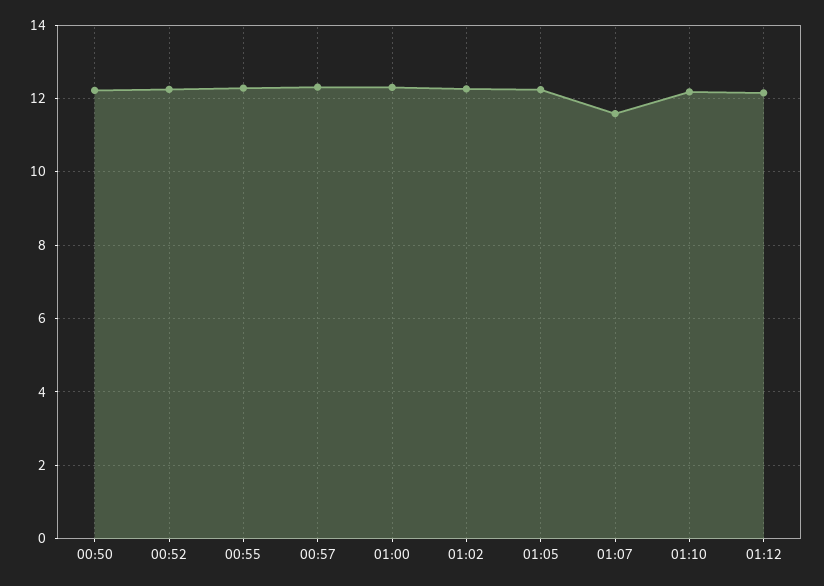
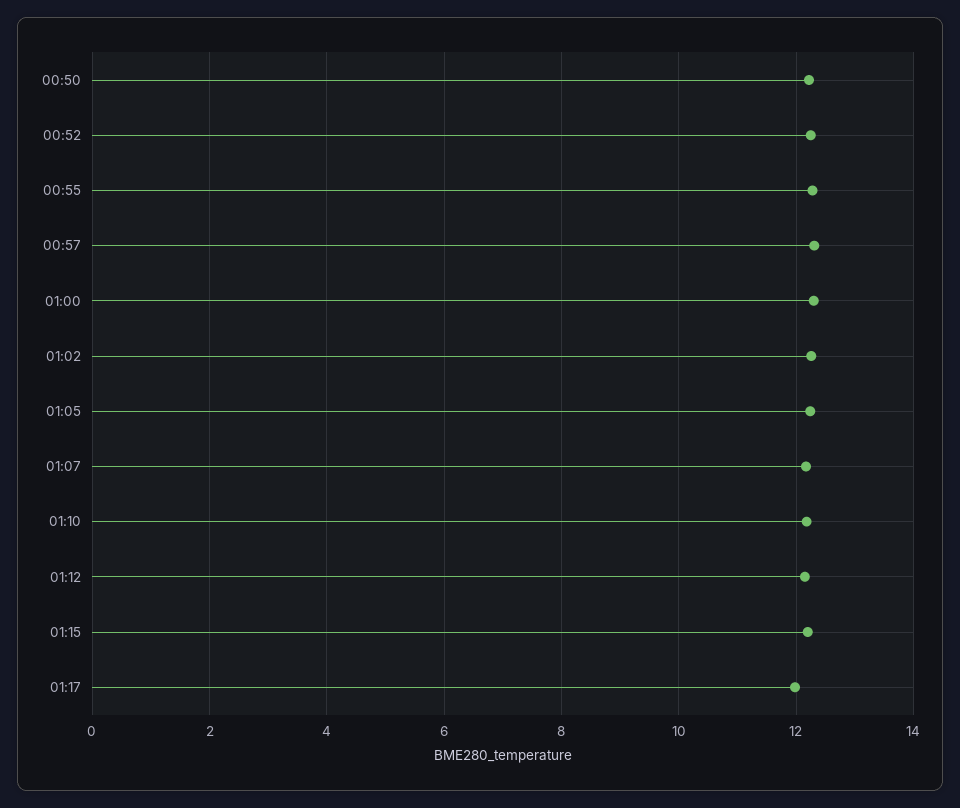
01:07: 11.6 -> 12.2
01:15: none -> 12.2
01:17: none -> 12

